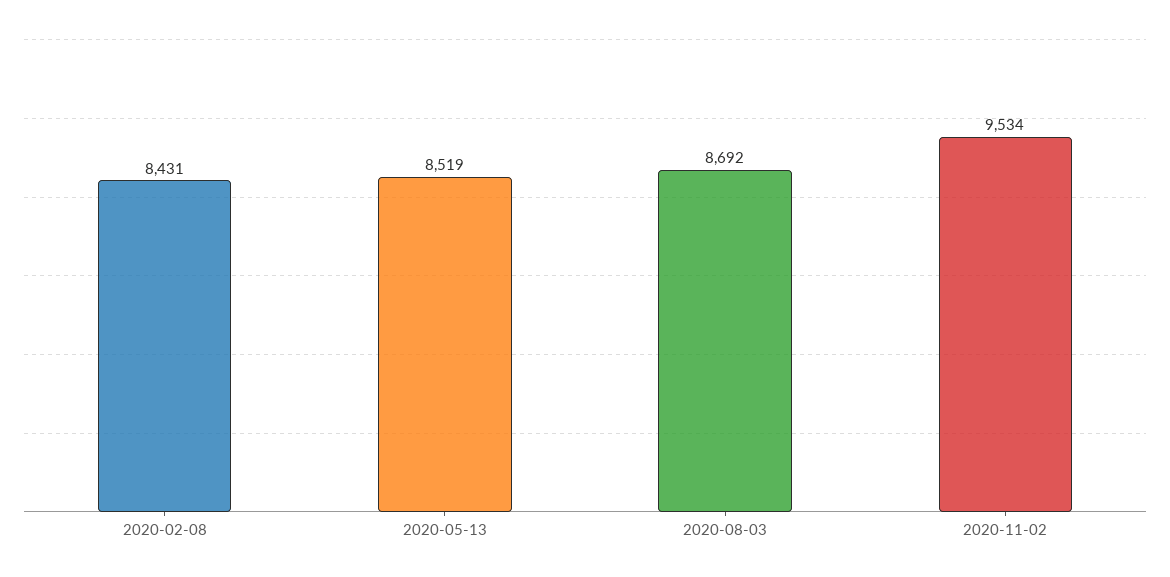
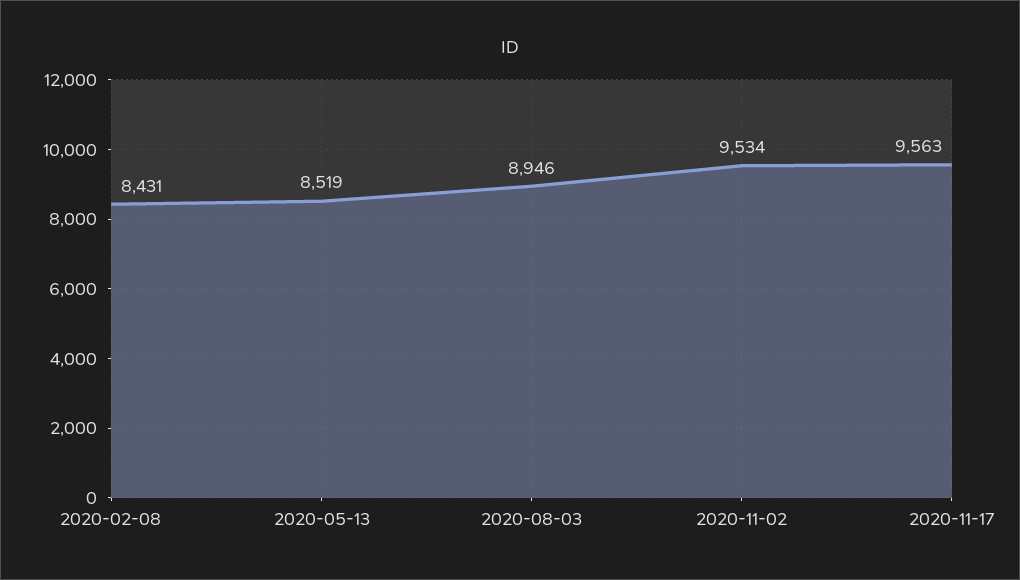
2020-08-03: 8692 -> 8946
2020-11-17: none -> 9563

